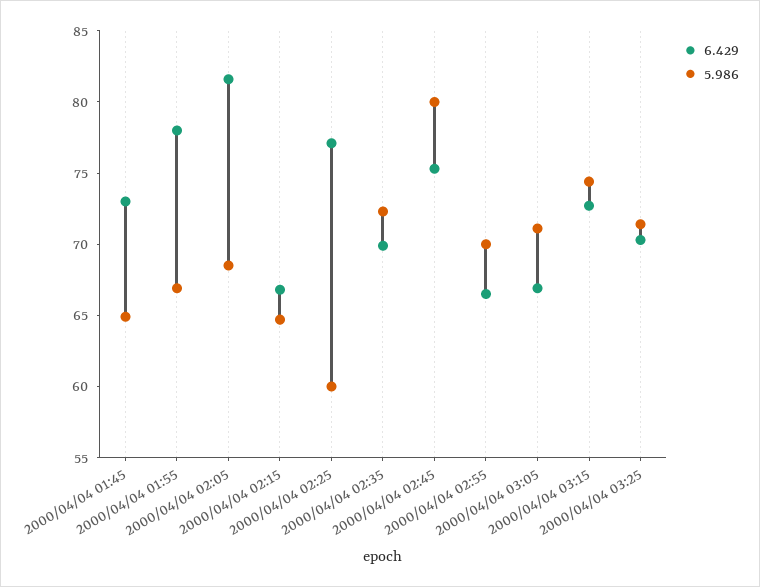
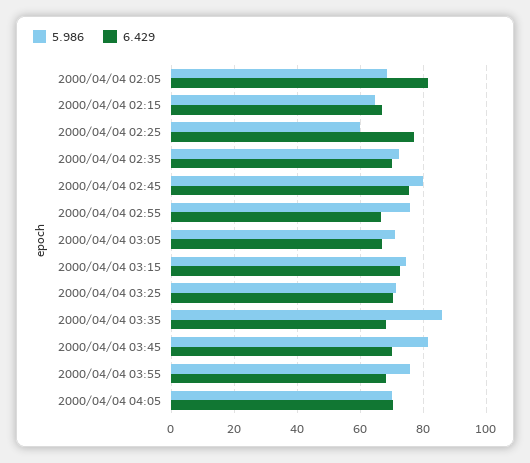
6.429, 2000/04/04 01:45: 73 -> none
5.986, 2000/04/04 01:45: 65 -> none
6.429, 2000/04/04 01:55: 78 -> none
5.986, 2000/04/04 01:55: 67 -> none
5.986, 2000/04/04 02:55: 70 -> 76
5.986, 2000/04/04 03:35: none -> 86
6.429, 2000/04/04 03:35: none -> 68
5.986, 2000/04/04 03:45: none -> 82
6.429, 2000/04/04 03:45: none -> 70
5.986, 2000/04/04 03:55: none -> 76
6.429, 2000/04/04 03:55: none -> 68
5.986, 2000/04/04 04:05: none -> 70
6.429, 2000/04/04 04:05: none -> 70

